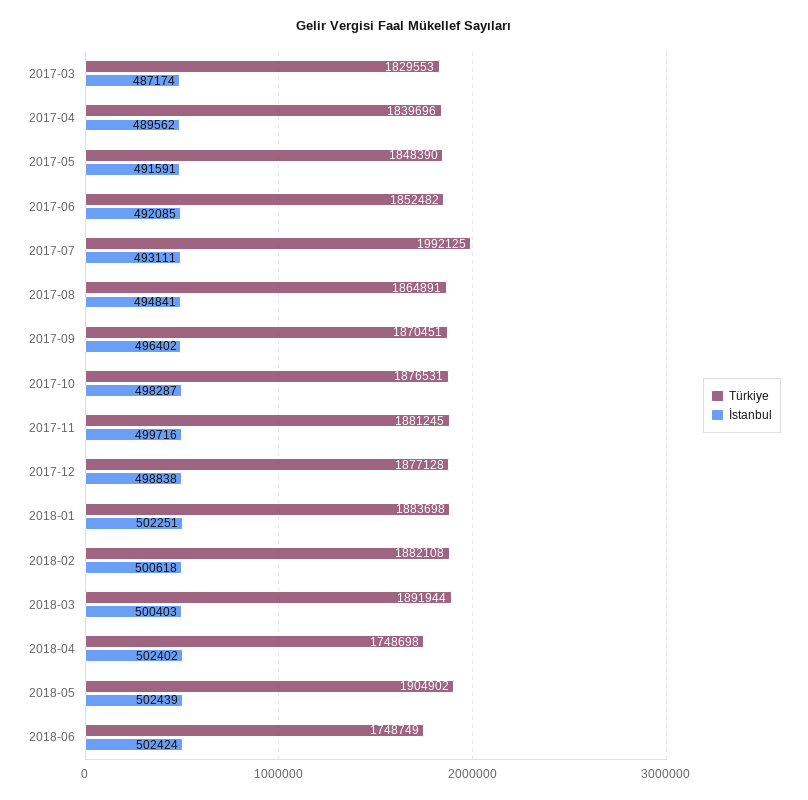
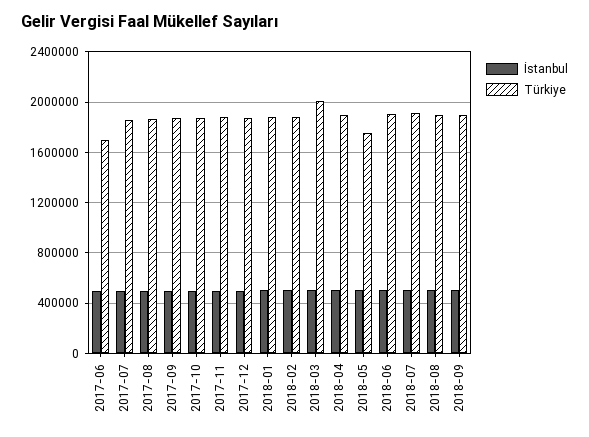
Türkiye, 2017-03: 1829553 -> none
İstanbul, 2017-03: 487174 -> none
Türkiye, 2017-04: 1839696 -> none
İstanbul, 2017-04: 489562 -> none
Türkiye, 2017-05: 1848390 -> none
İstanbul, 2017-05: 491591 -> none
Türkiye, 2017-06: 1852482 -> 1700000
Türkiye, 2017-07: 1992125 -> 1850000
Türkiye, 2018-03: 1891944 -> 2000000
Türkiye, 2018-04: 1748698 -> 1900000
Türkiye, 2018-05: 1904902 -> 1750000
Türkiye, 2018-06: 1748749 -> 1900000
İstanbul, 2018-07: none -> 500000
Türkiye, 2018-07: none -> 1900000
İstanbul, 2018-08: none -> 500000
Türkiye, 2018-08: none -> 1900000
İstanbul, 2018-09: none -> 500000
Türkiye, 2018-09: none -> 1900000

